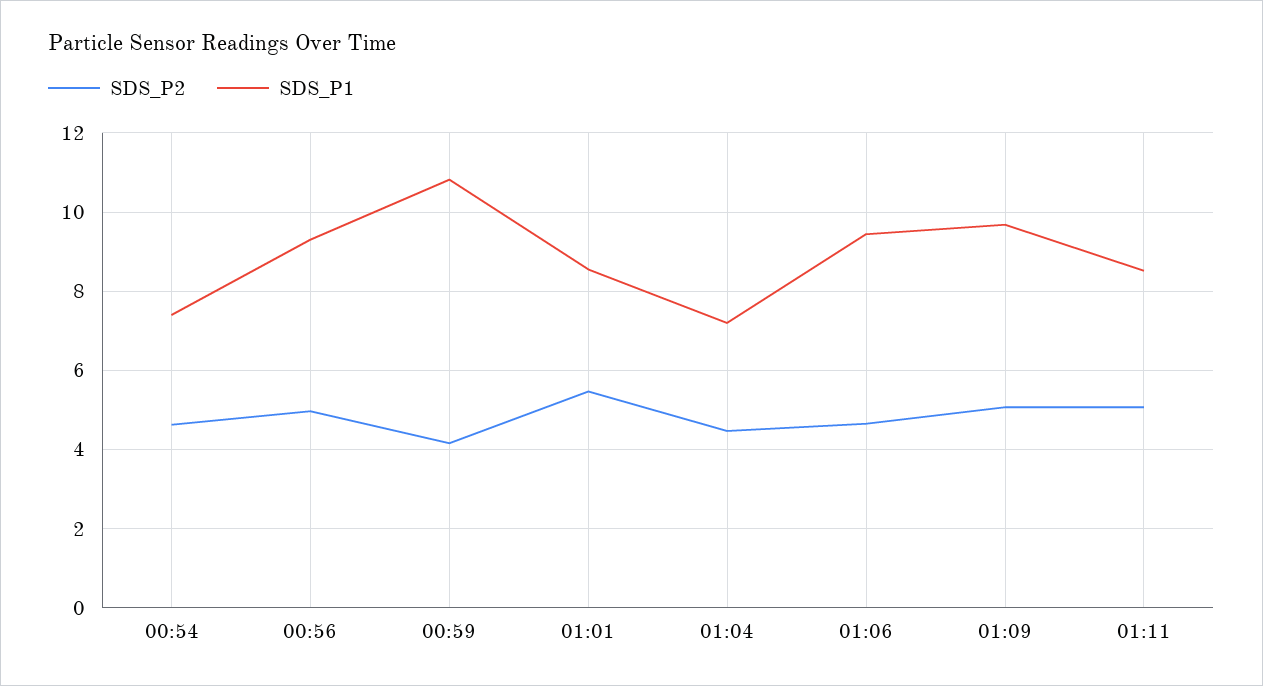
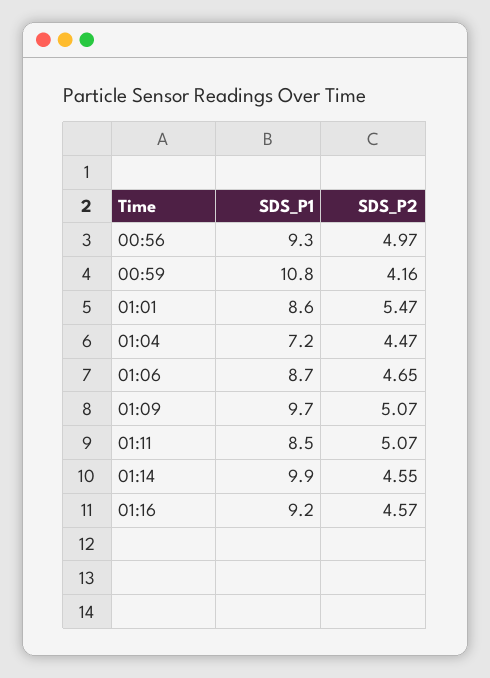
SDS_P2, 00:54: 4.6 -> none
SDS_P1, 00:54: 7.4 -> none
SDS_P1, 01:06: 9.4 -> 8.7
SDS_P1, 01:14: none -> 9.9
SDS_P2, 01:14: none -> 4.55
SDS_P1, 01:16: none -> 9.2
SDS_P2, 01:16: none -> 4.57

